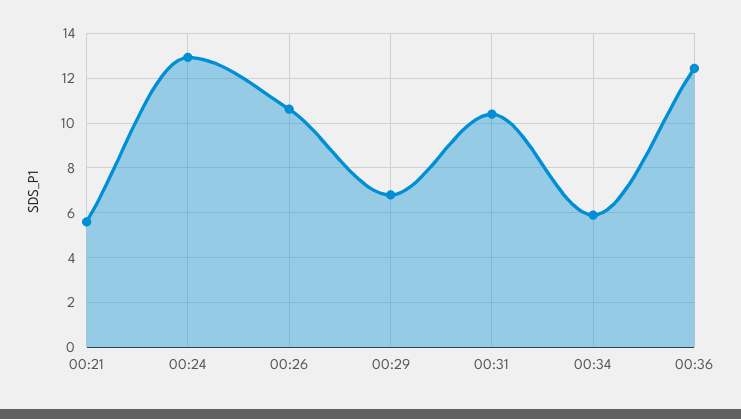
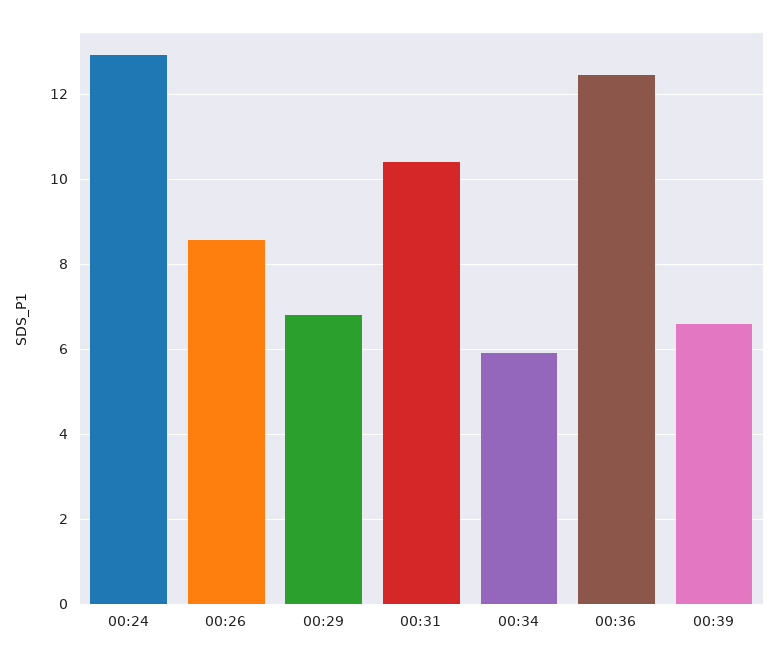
00:21: 5.5 -> none
00:26: 10.5 -> 8.6
00:39: none -> 6.6

